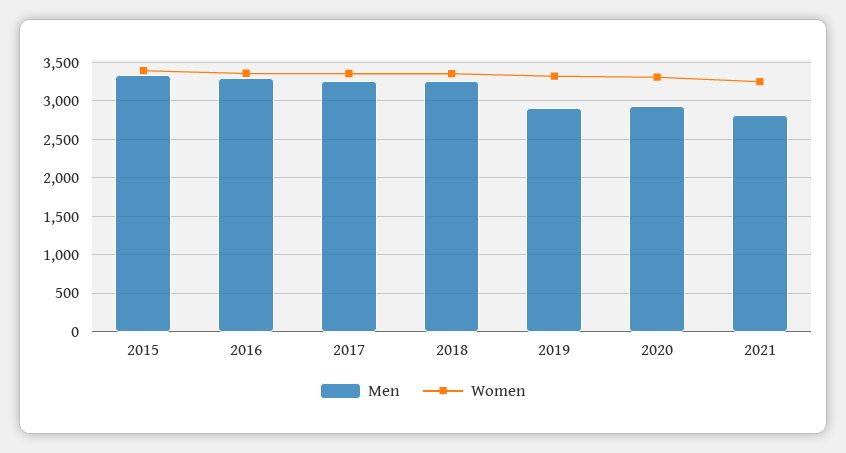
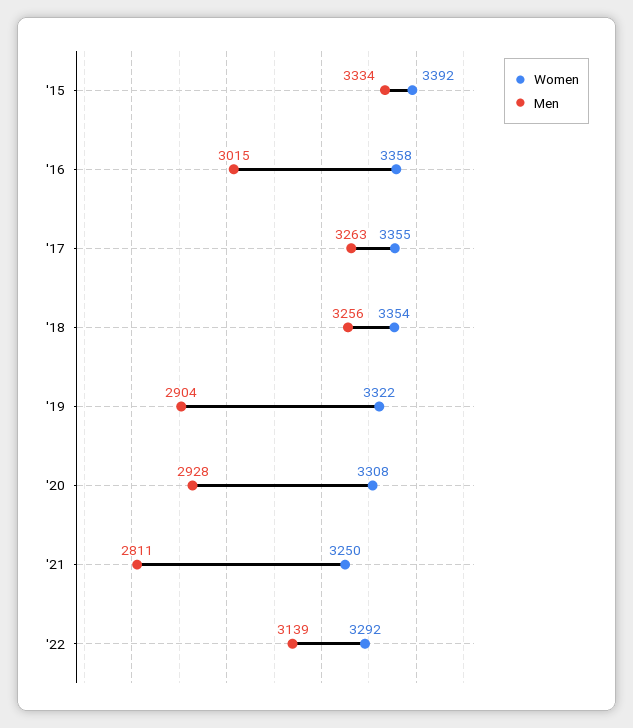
Men, 2016: 3300 -> 3015
Women, '22: none -> 3292
Men, '22: none -> 3139

